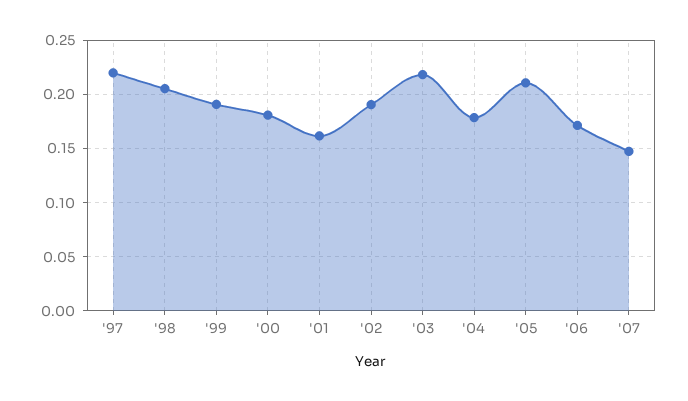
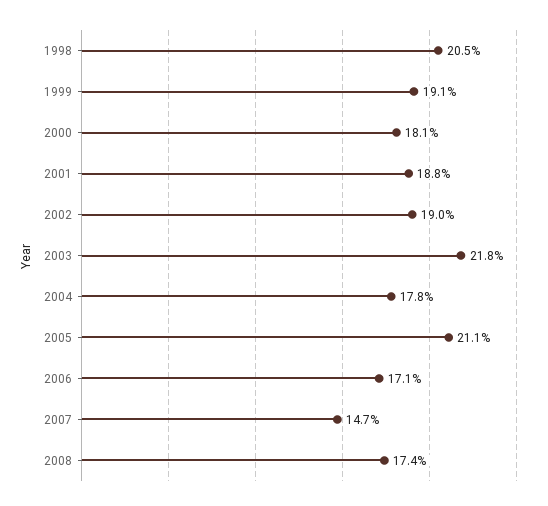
'97: 0.22 -> none
'01: 0.16 -> 0.188
2008: none -> 0.174

